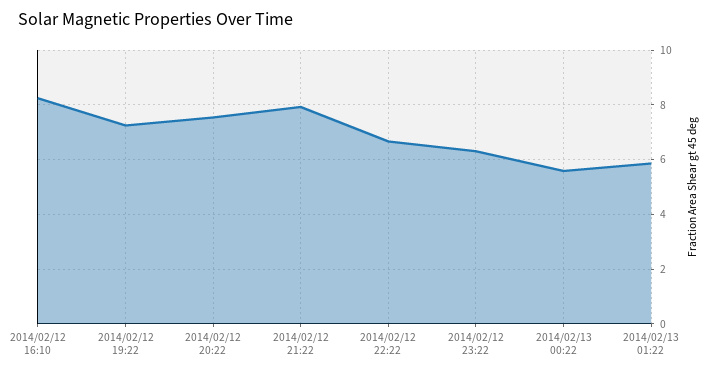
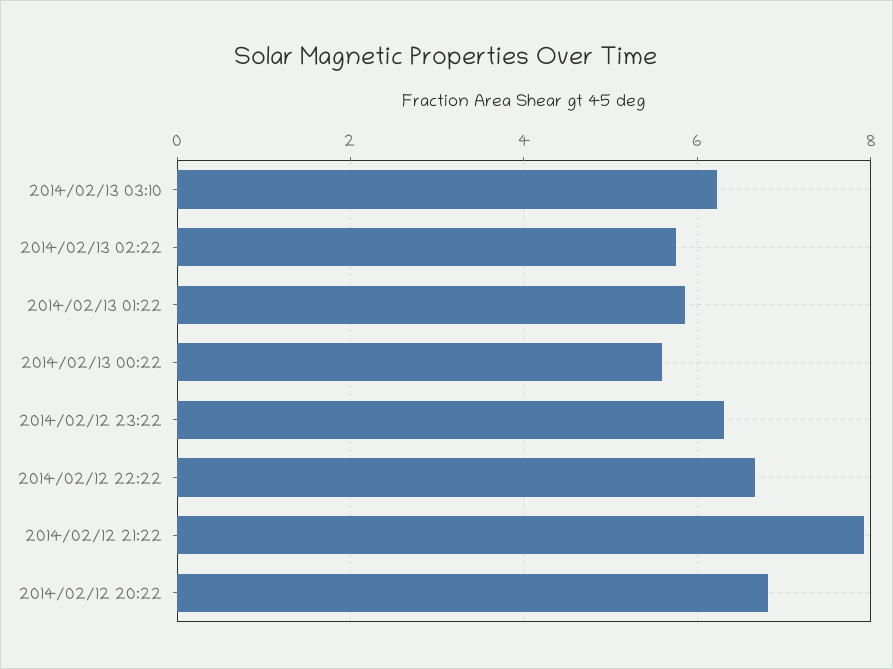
2014/02/12 16:10: 8.25 -> none
2014/02/12 19:22: 7.25 -> none
2014/02/12 20:22: 7.5 -> 6.8
2014/02/13 03:10: none -> 6.2
2014/02/13 02:22: none -> 5.8

